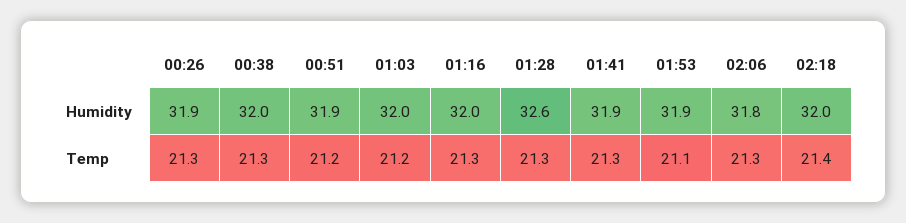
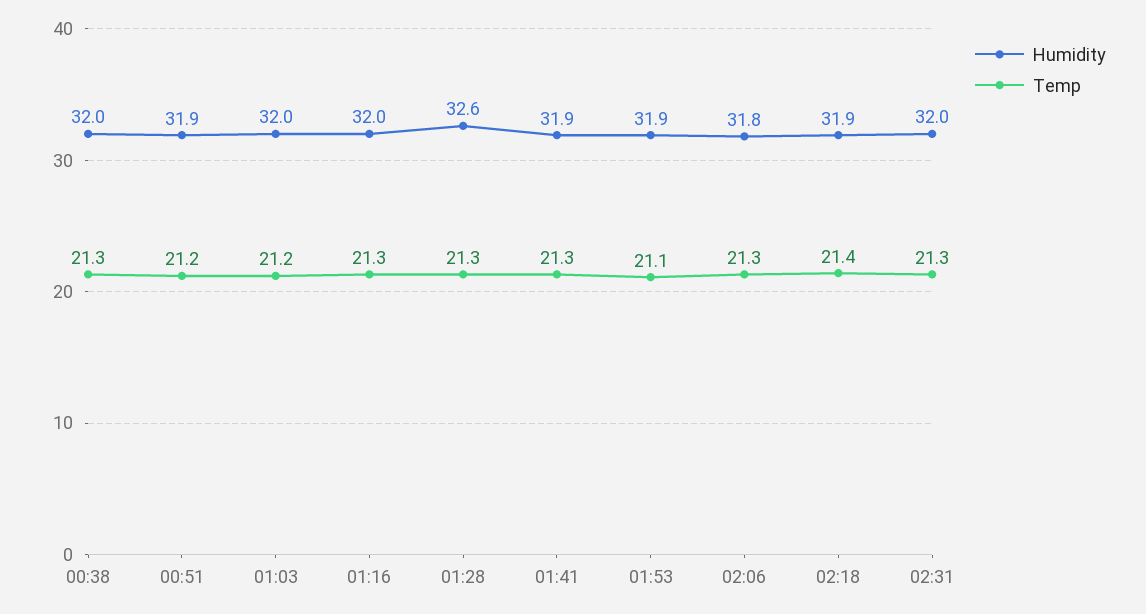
Humidity, 00:26: 31.9 -> none
Humidity, 02:18: 32 -> 31.9
Temp, 00:26: 21.3 -> none
Humidity, 02:31: none -> 32
Temp, 02:31: none -> 21.3

